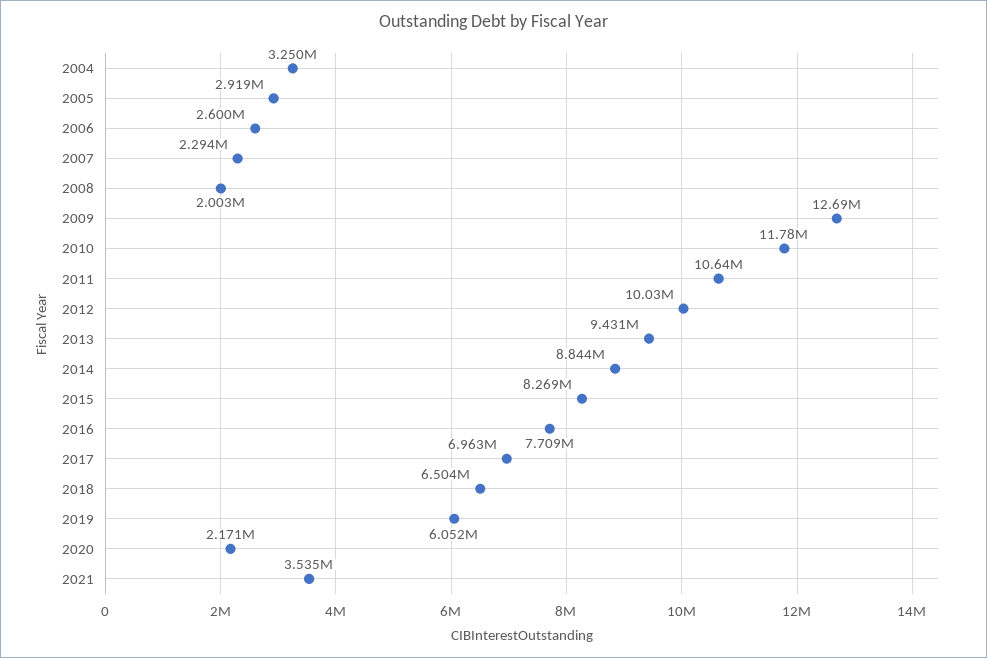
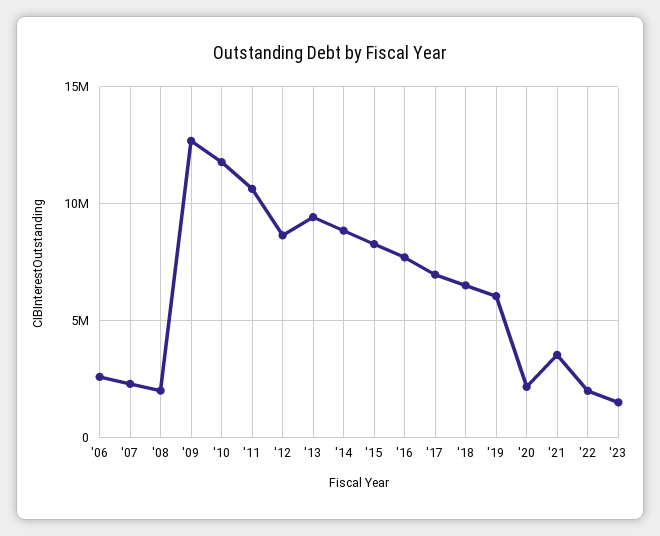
2004: 3250000 -> none
2005: 2919000 -> none
2012: 10030000 -> 8500000
'22: none -> 2000000
'23: none -> 1500000

